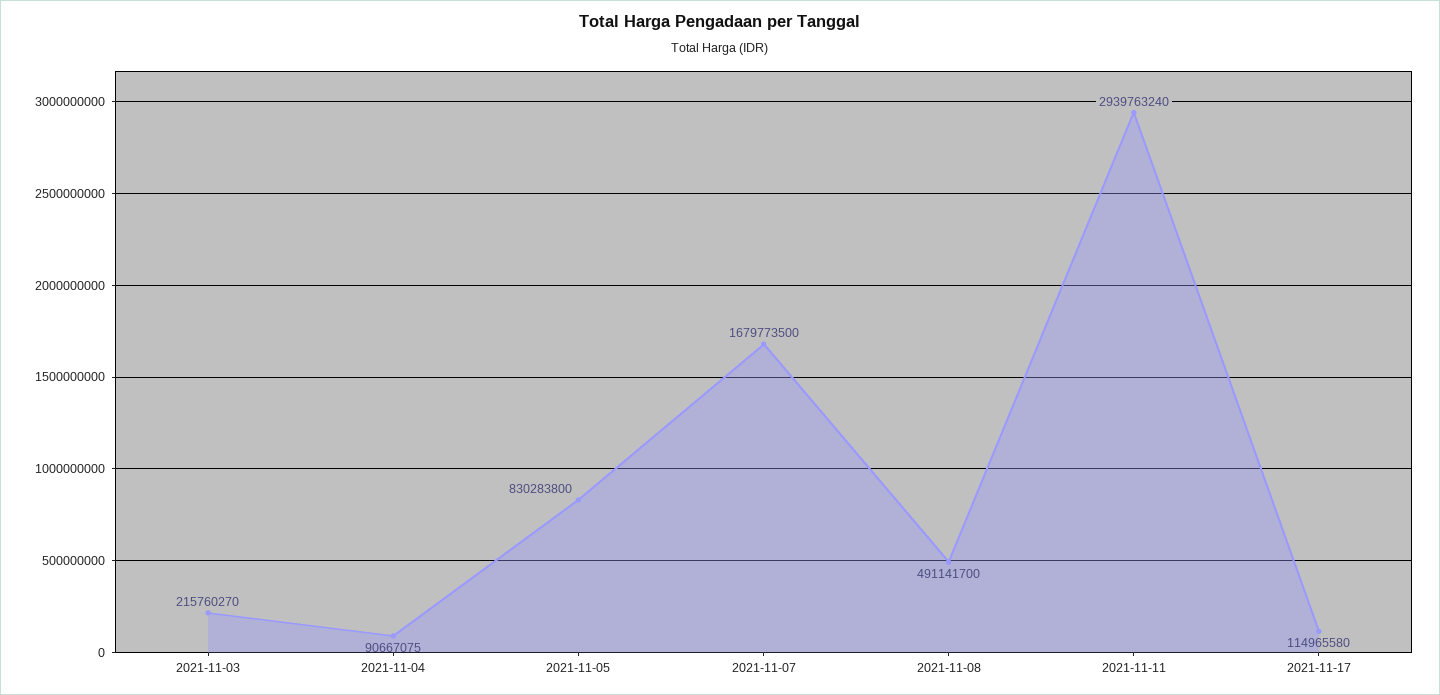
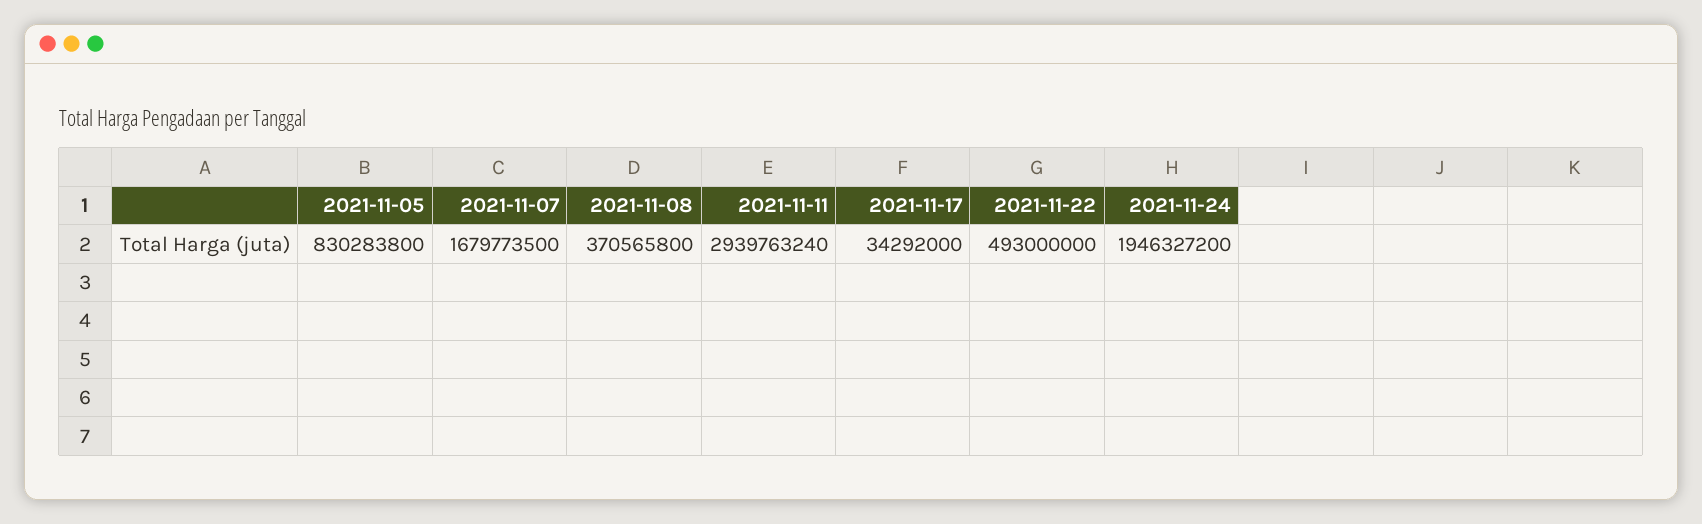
2021-11-03: 215760270 -> none
2021-11-04: 90667075 -> none
2021-11-08: 491141700 -> 370565800
2021-11-17: 114965580 -> 34292000
2021-11-22: none -> 493000000
2021-11-24: none -> 1946327200

